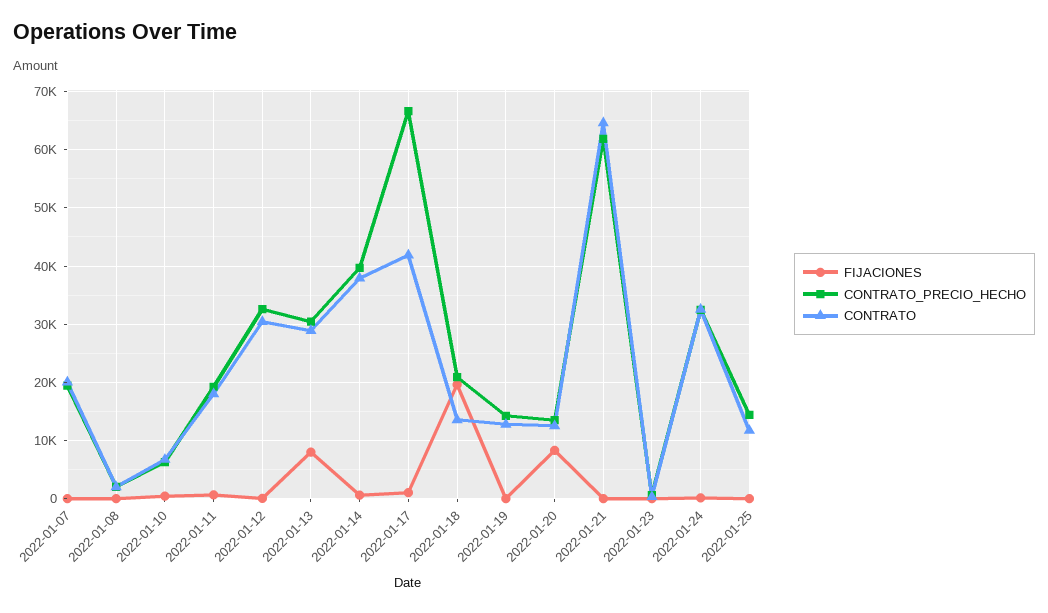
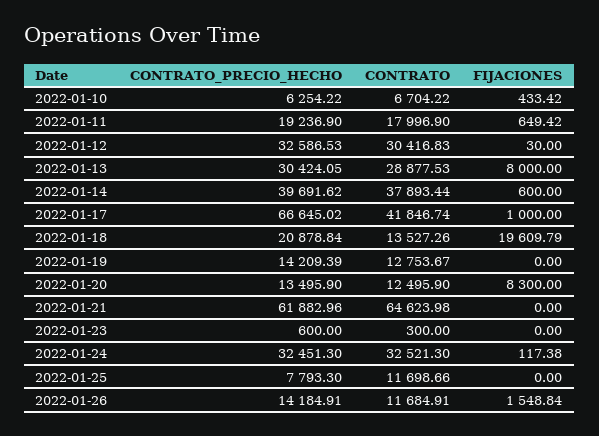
FIJACIONES, 2022-01-07: 0 -> none
CONTRATO_PRECIO_HECHO, 2022-01-07: 20000 -> none
CONTRATO, 2022-01-07: 20000 -> none
FIJACIONES, 2022-01-08: 0 -> none
CONTRATO_PRECIO_HECHO, 2022-01-08: 2000 -> none
CONTRATO, 2022-01-08: 2000 -> none
CONTRATO_PRECIO_HECHO, 2022-01-25: 14000 -> 7793.3
CONTRATO_PRECIO_HECHO, 2022-01-26: none -> 14184.91
CONTRATO, 2022-01-26: none -> 11684.91
FIJACIONES, 2022-01-26: none -> 1548.84

